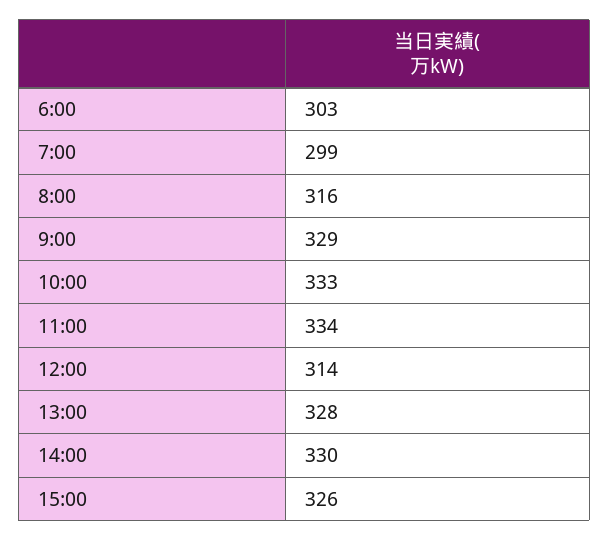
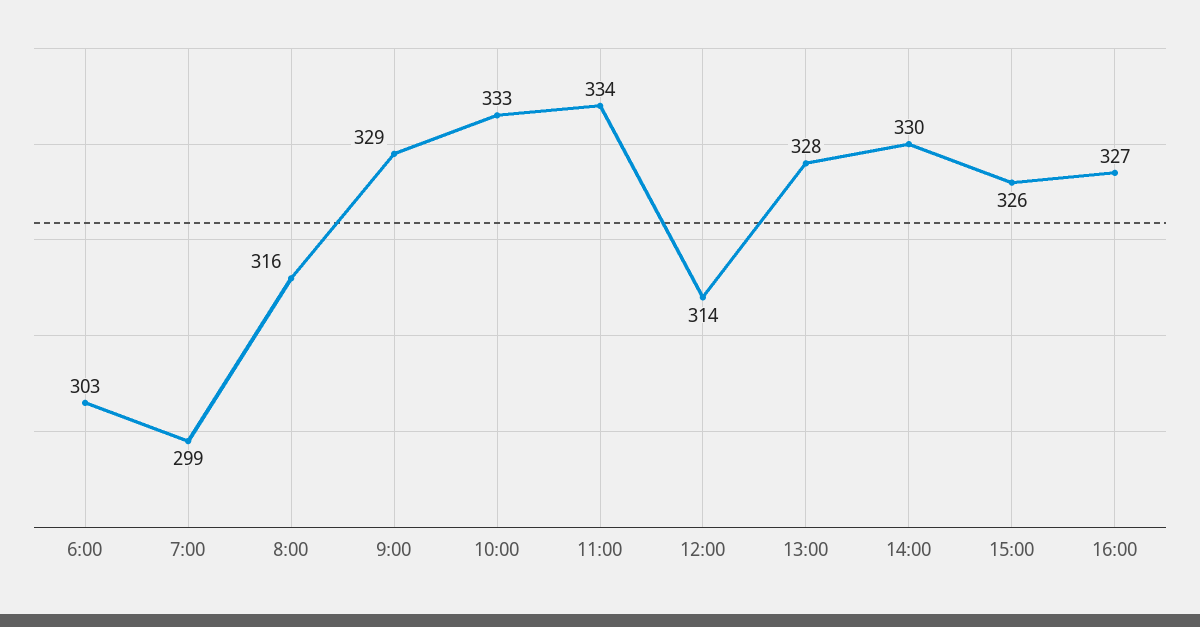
16:00: none -> 327

